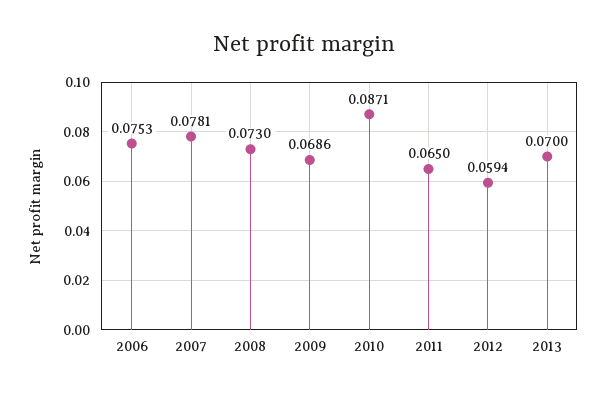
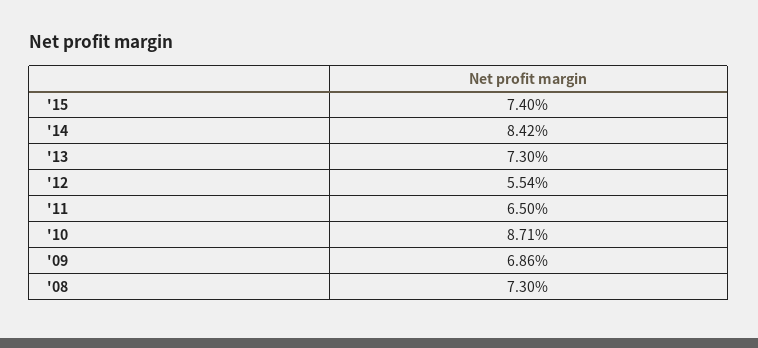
2006: 0.0753 -> none
2007: 0.0781 -> none
2012: 0.0594 -> 0.0554
2013: 0.07 -> 0.073
'15: none -> 0.074
'14: none -> 0.0842

